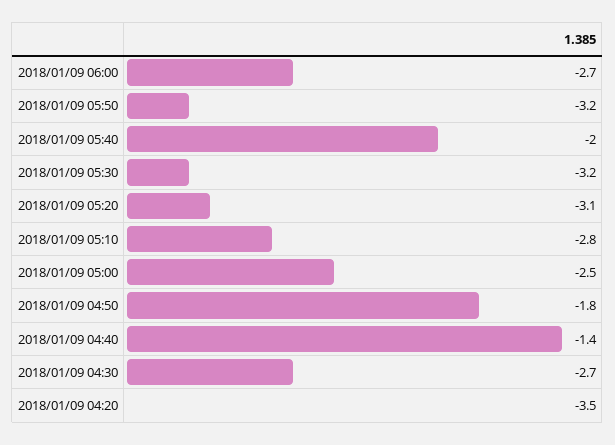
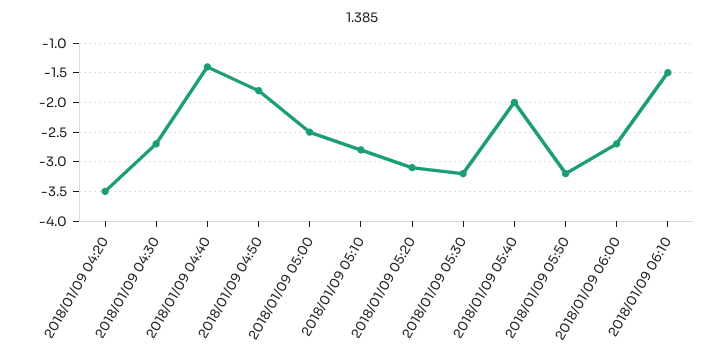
2018/01/09 06:10: none -> -1.5

